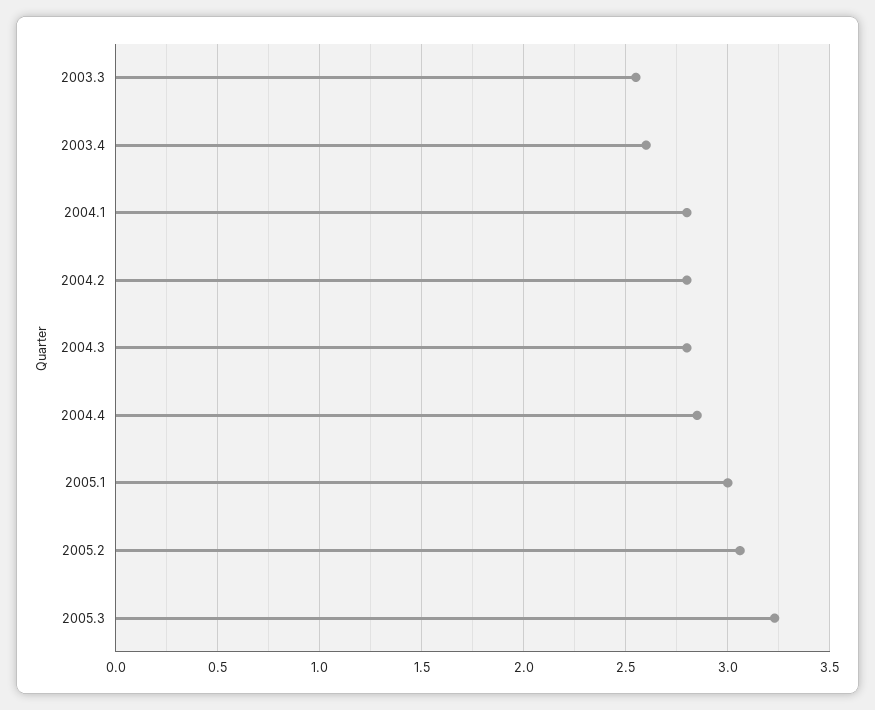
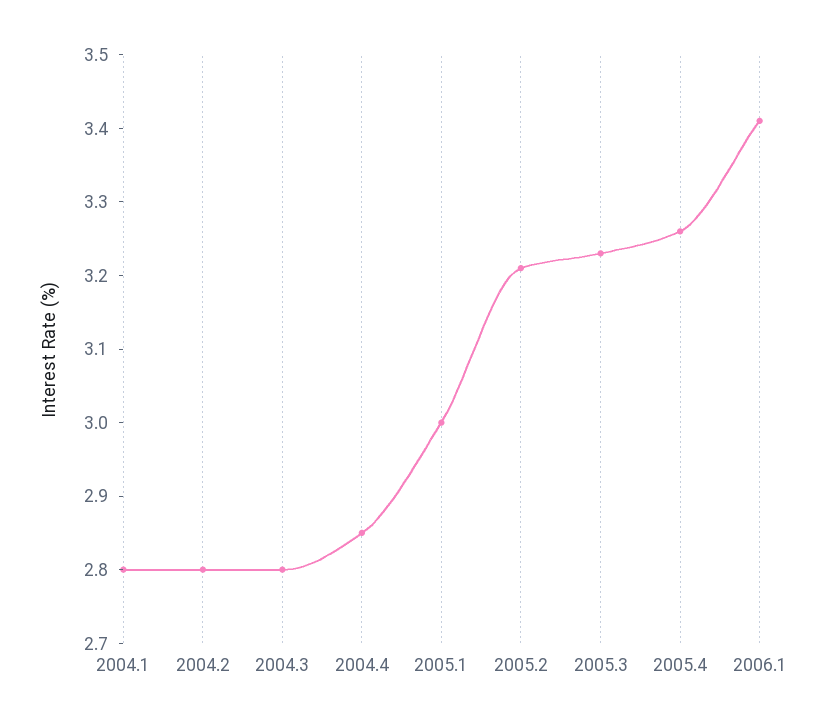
2003.3: 2.55 -> none
2003.4: 2.6 -> none
2005.2: 3.05 -> 3.2
2005.4: none -> 3.25
2006.1: none -> 3.4

